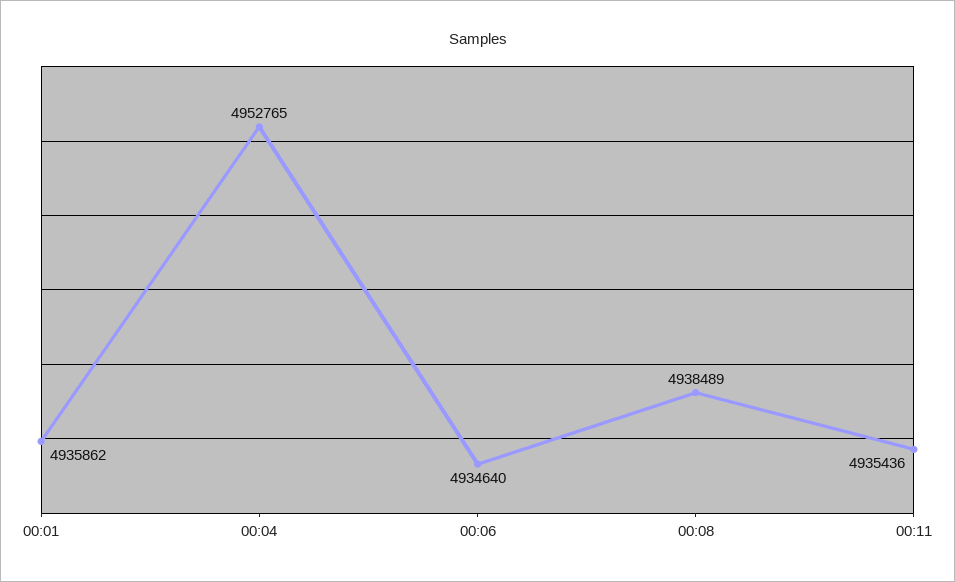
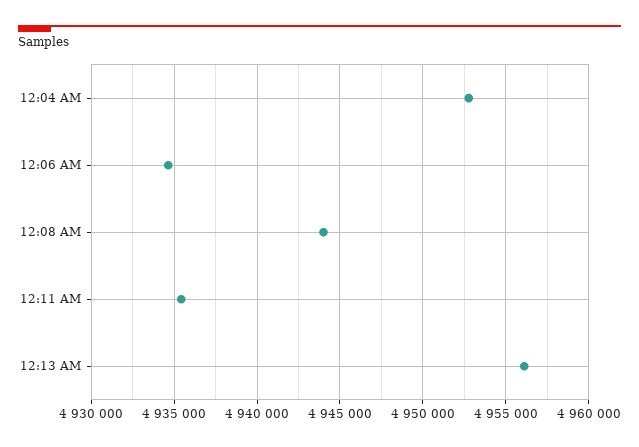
00:01: 4935862 -> none
00:08: 4938489 -> 4944000
12:13 AM: none -> 4956000

